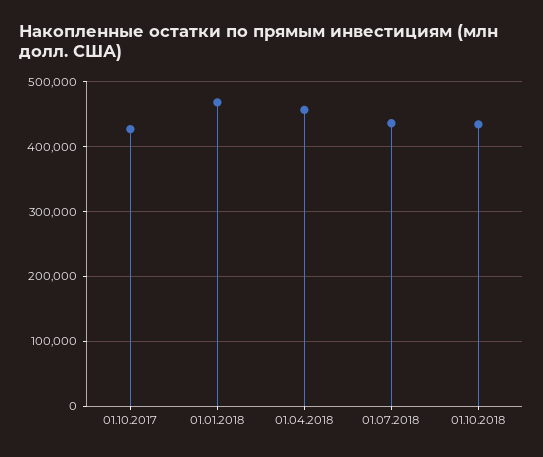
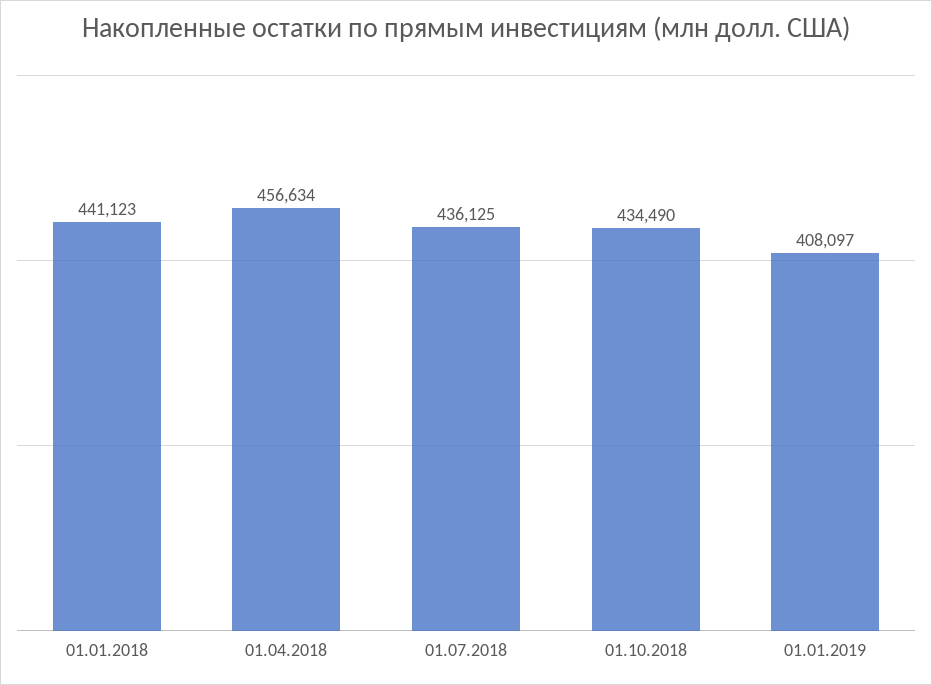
01.10.2017: 430000 -> none
01.01.2018: 470000 -> 441123
01.01.2019: none -> 408097

